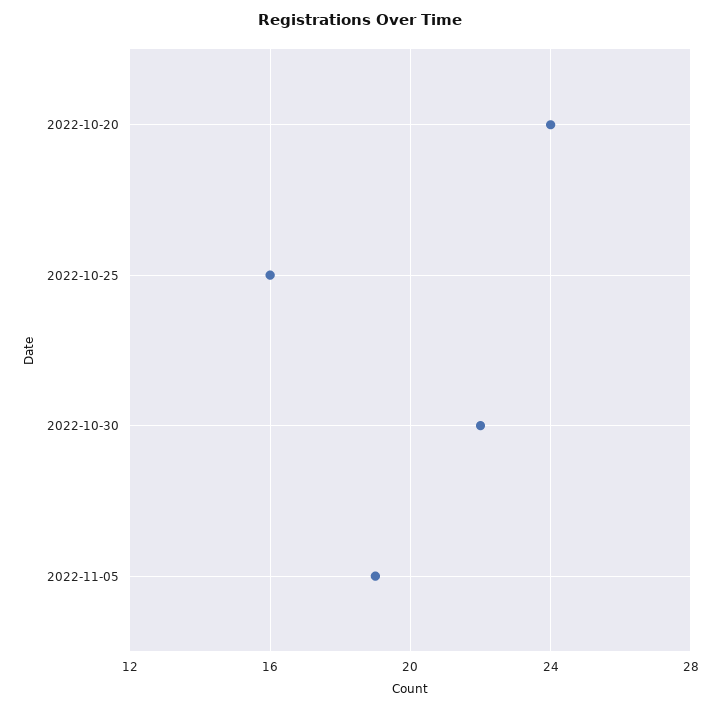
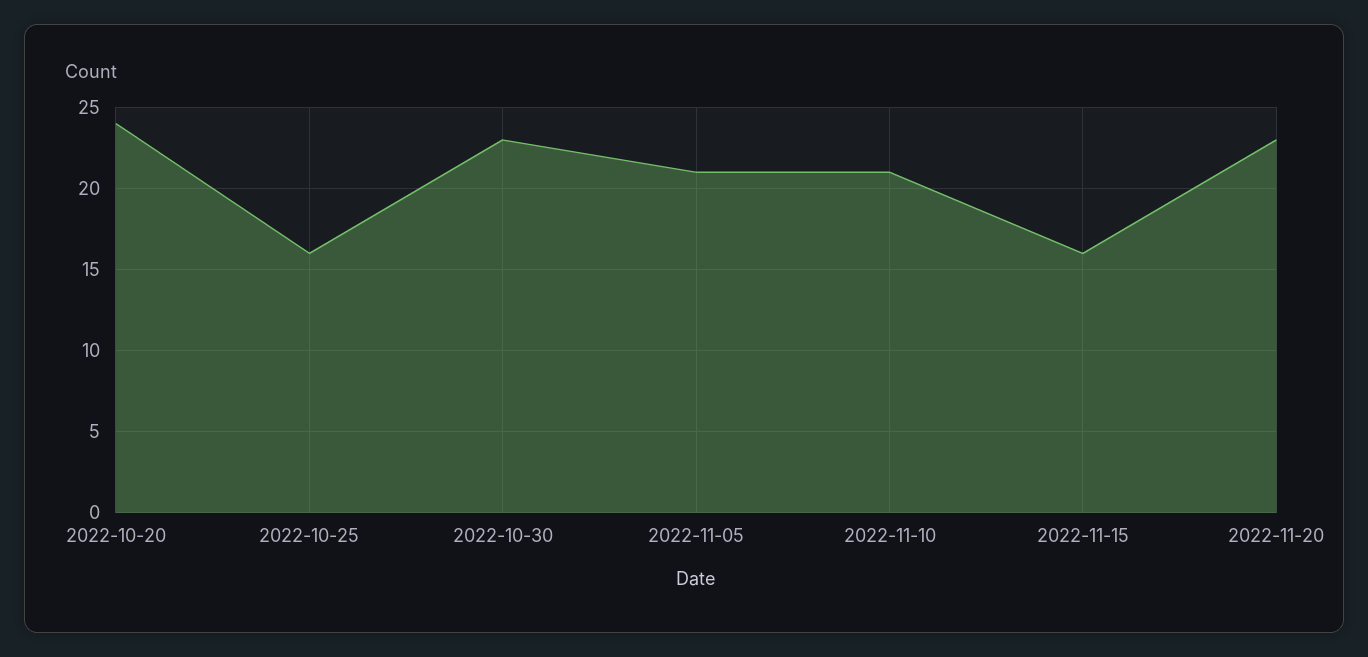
2022-10-30: 22 -> 23
2022-11-05: 19 -> 21
2022-11-10: none -> 21
2022-11-15: none -> 16
2022-11-20: none -> 23

